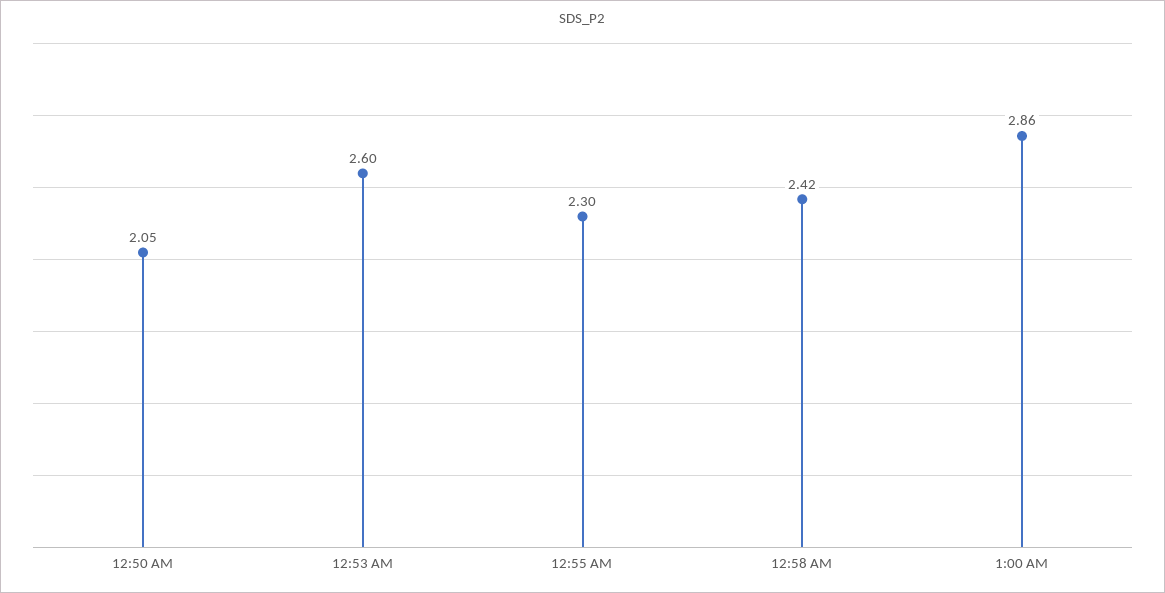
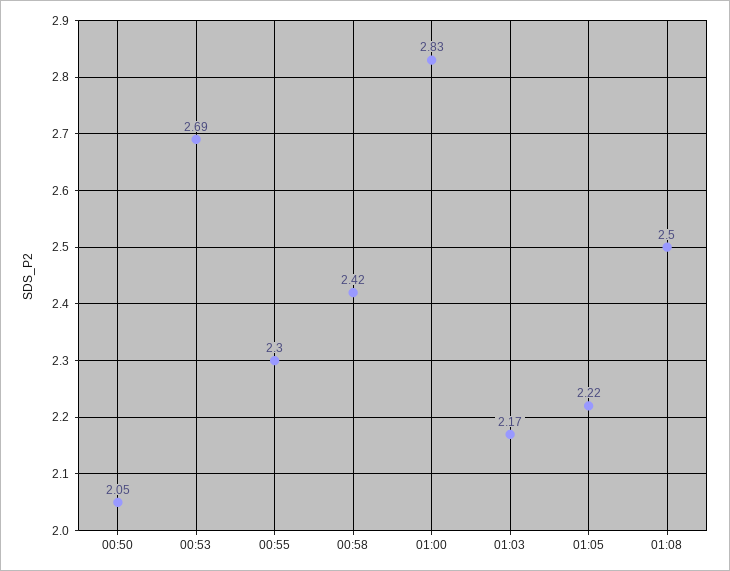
12:53 AM: 2.6 -> 2.69
1:00 AM: 2.86 -> 2.83
01:03: none -> 2.17
01:05: none -> 2.22
01:08: none -> 2.5

